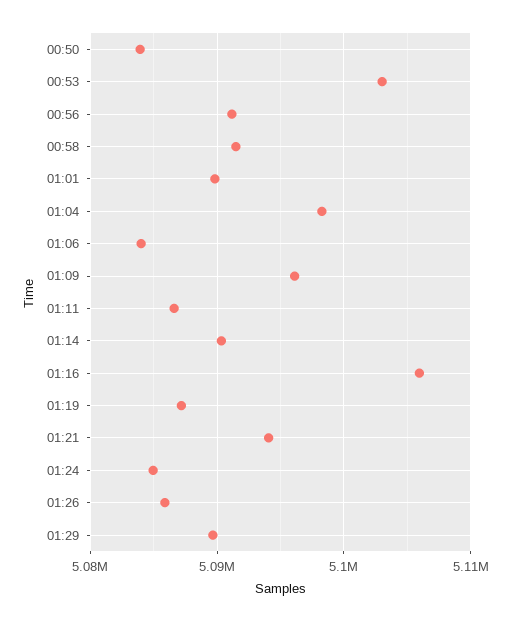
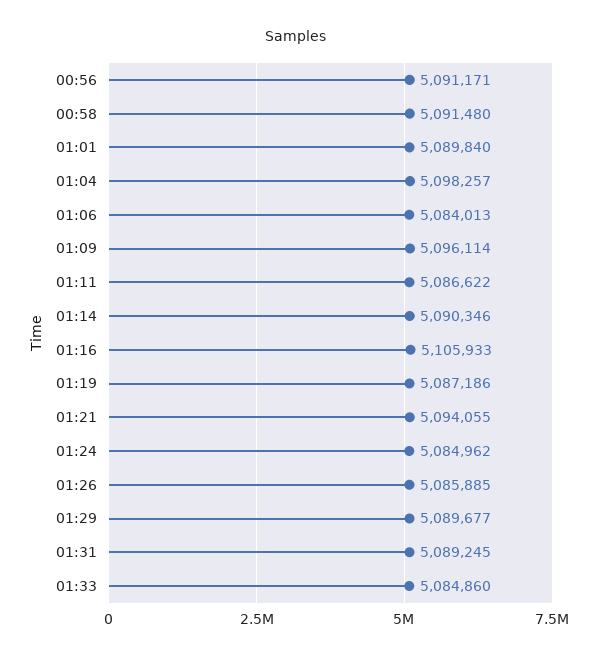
00:50: 5084000 -> none
00:53: 5103000 -> none
01:31: none -> 5089245
01:33: none -> 5084860

